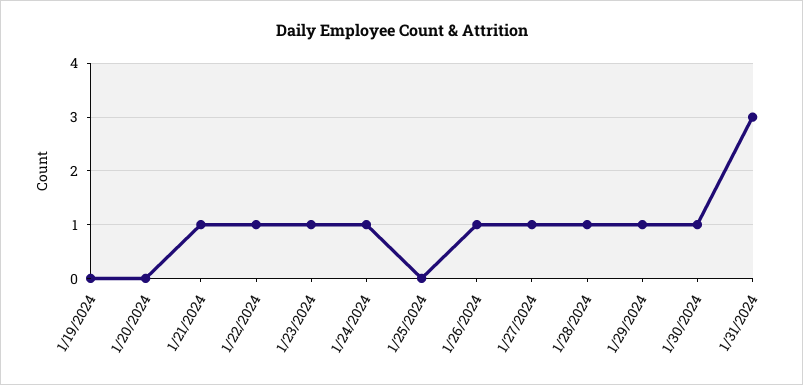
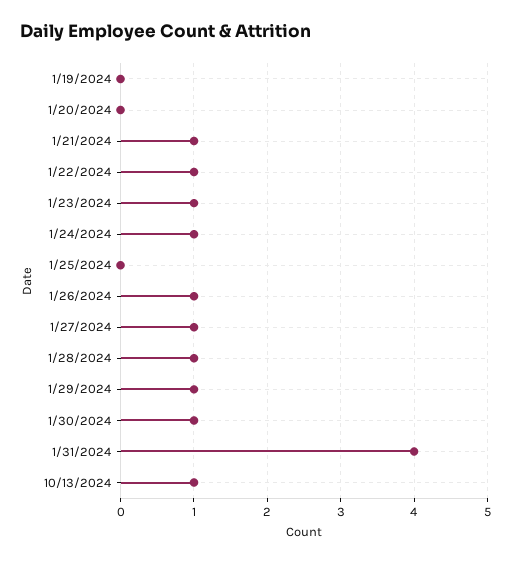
1/31/2024: 3 -> 4
10/13/2024: none -> 1

